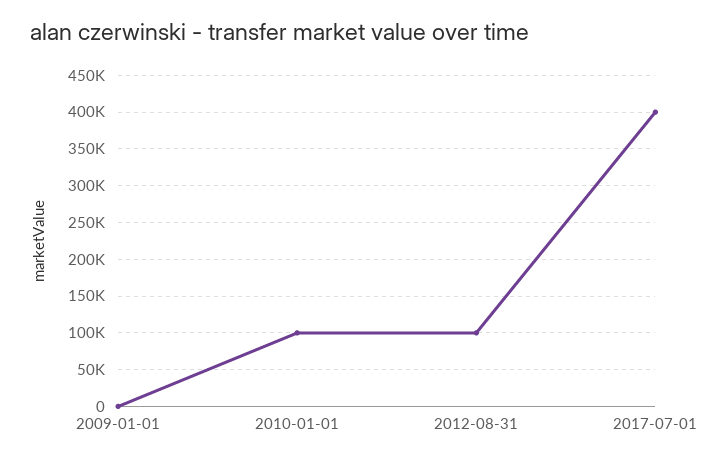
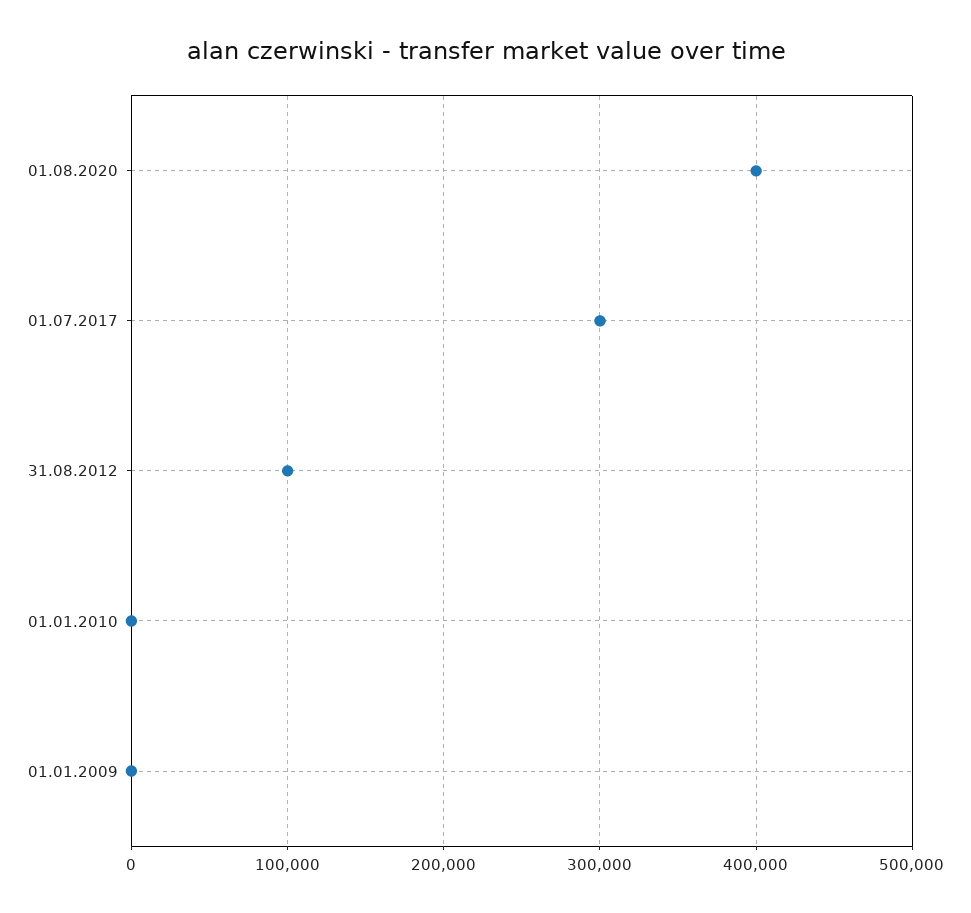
2010-01-01: 100000 -> 0
2017-07-01: 400000 -> 300000
01.08.2020: none -> 400000

